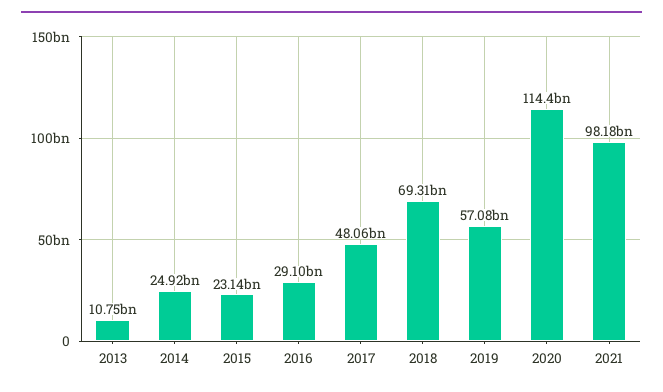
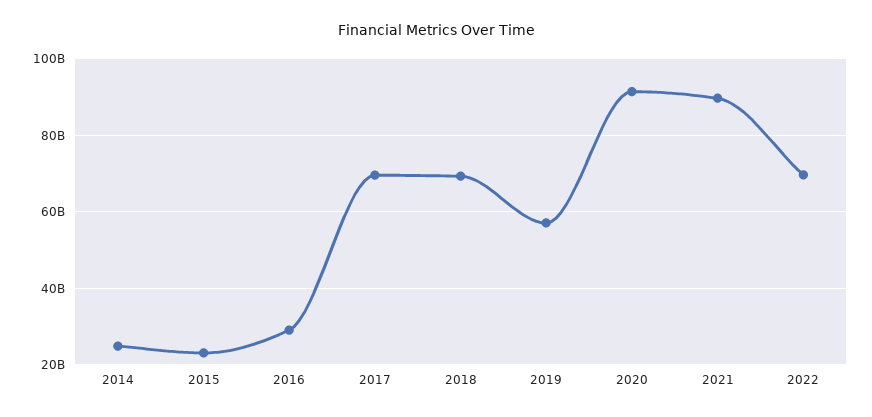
2013: 10750000000 -> none
2017: 48060000000 -> 70000000000
2020: 114400000000 -> 92000000000
2021: 98180000000 -> 90000000000
2022: none -> 70000000000

